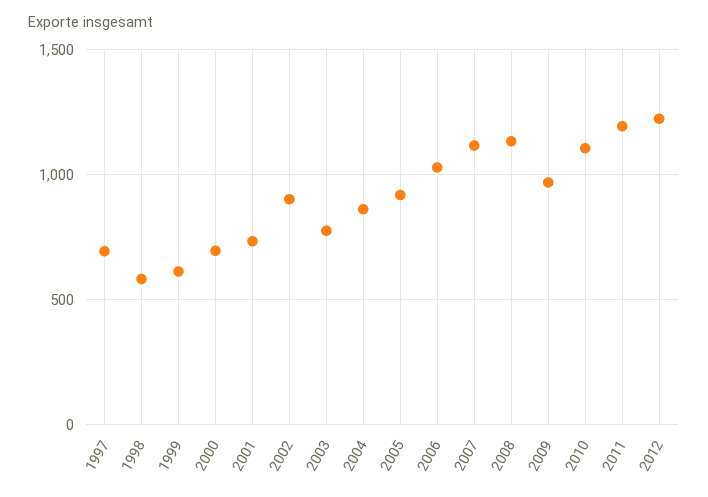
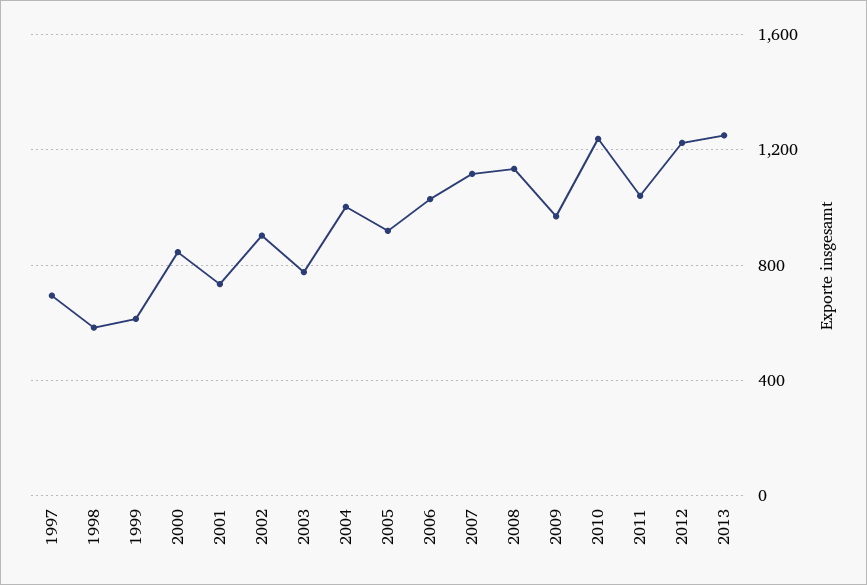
2000: 700 -> 850
2004: 850 -> 1000
2010: 1100 -> 1250
2011: 1200 -> 1050
2013: none -> 1250

